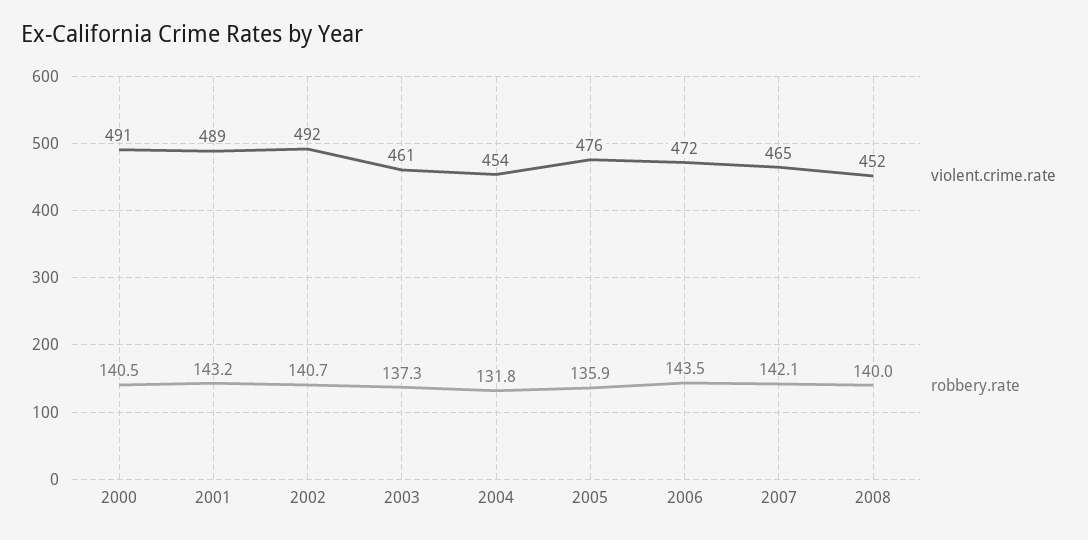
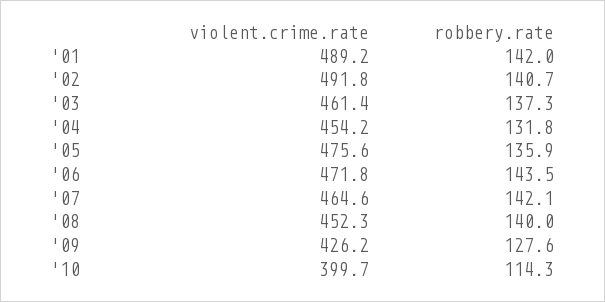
violent.crime.rate, 2000: 491 -> none
robbery.rate, 2000: 140.5 -> none
robbery.rate, 2001: 143.2 -> 142
violent.crime.rate, '09: none -> 426.2
robbery.rate, '09: none -> 127.6
violent.crime.rate, '10: none -> 399.7
robbery.rate, '10: none -> 114.3

